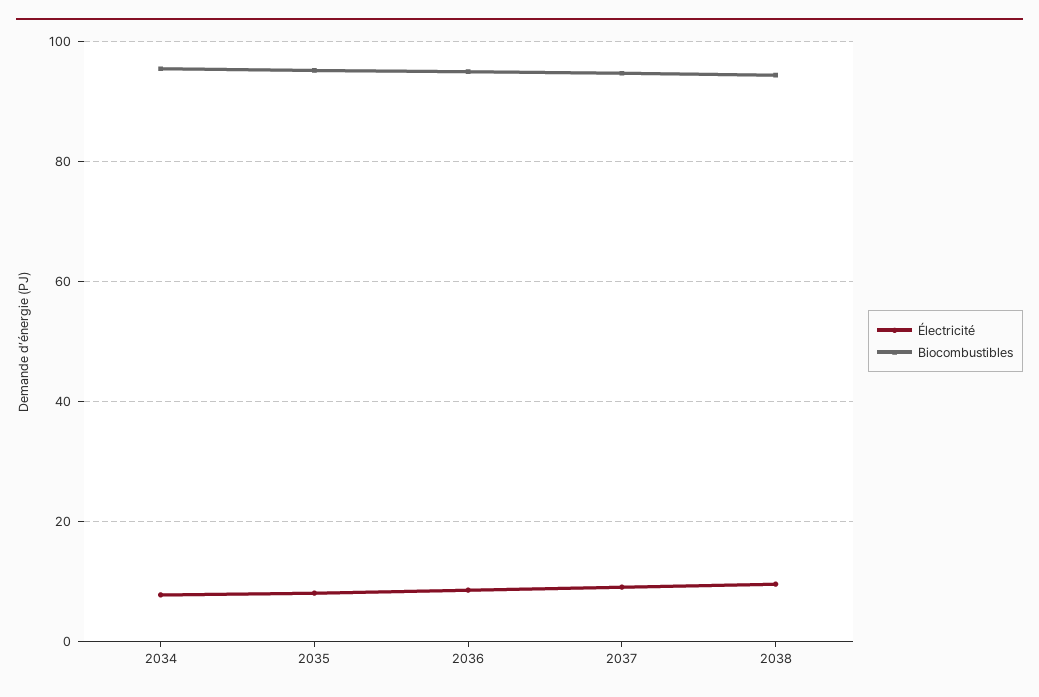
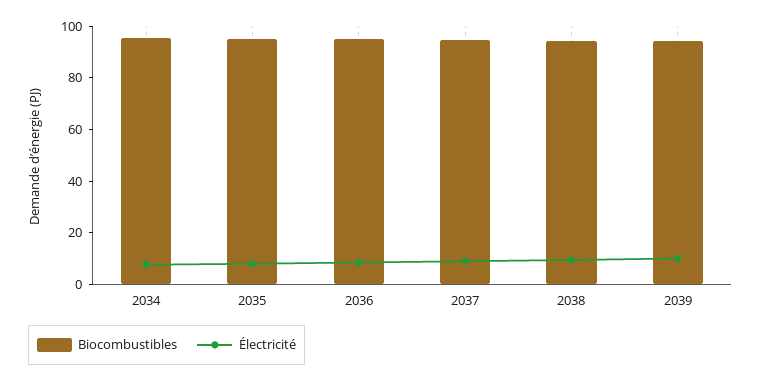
Biocombustibles, 2039: none -> 95
Électricité, 2039: none -> 10

